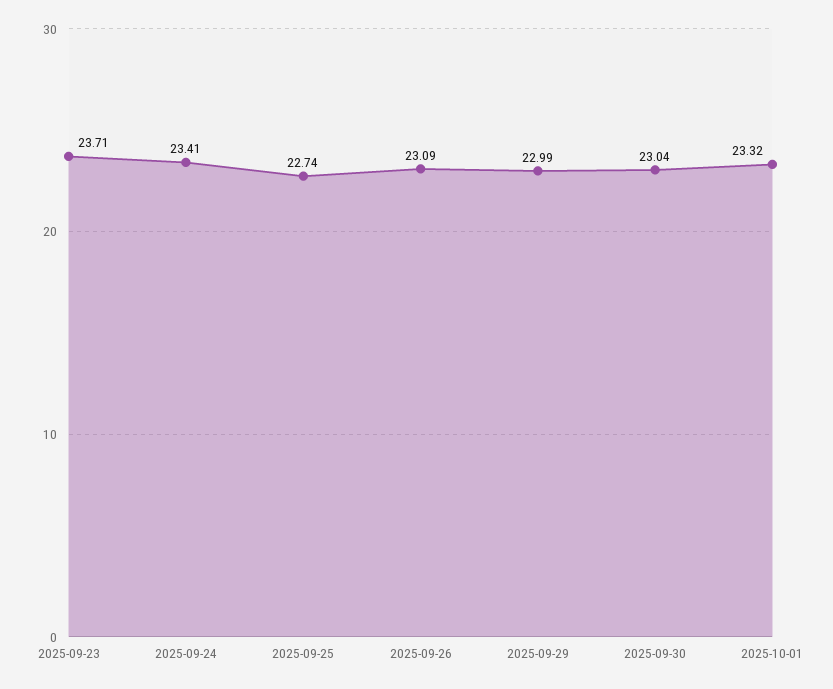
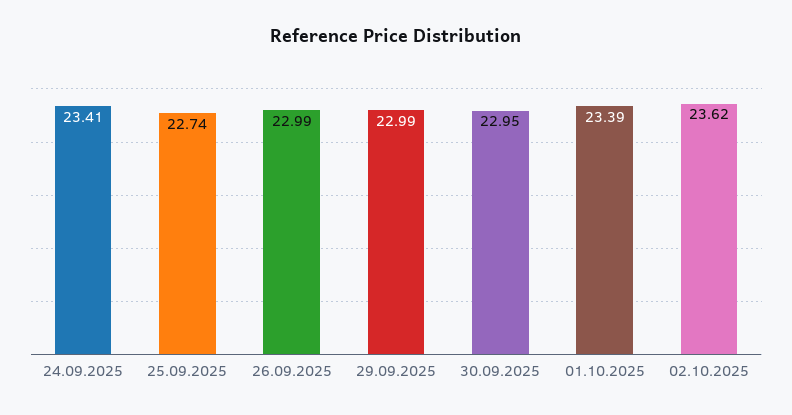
2025-09-23: 23.71 -> none
2025-09-26: 23.09 -> 22.99
2025-09-30: 23.04 -> 22.95
2025-10-01: 23.32 -> 23.39
02.10.2025: none -> 23.62

